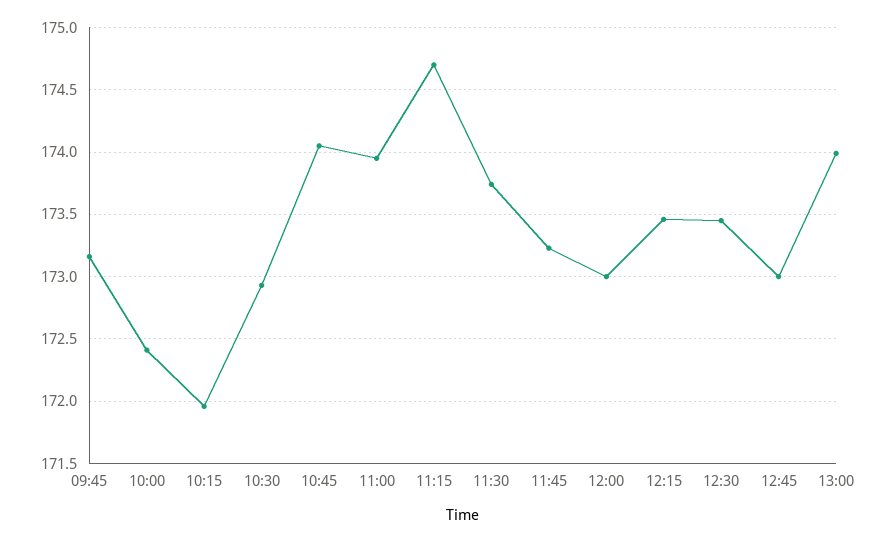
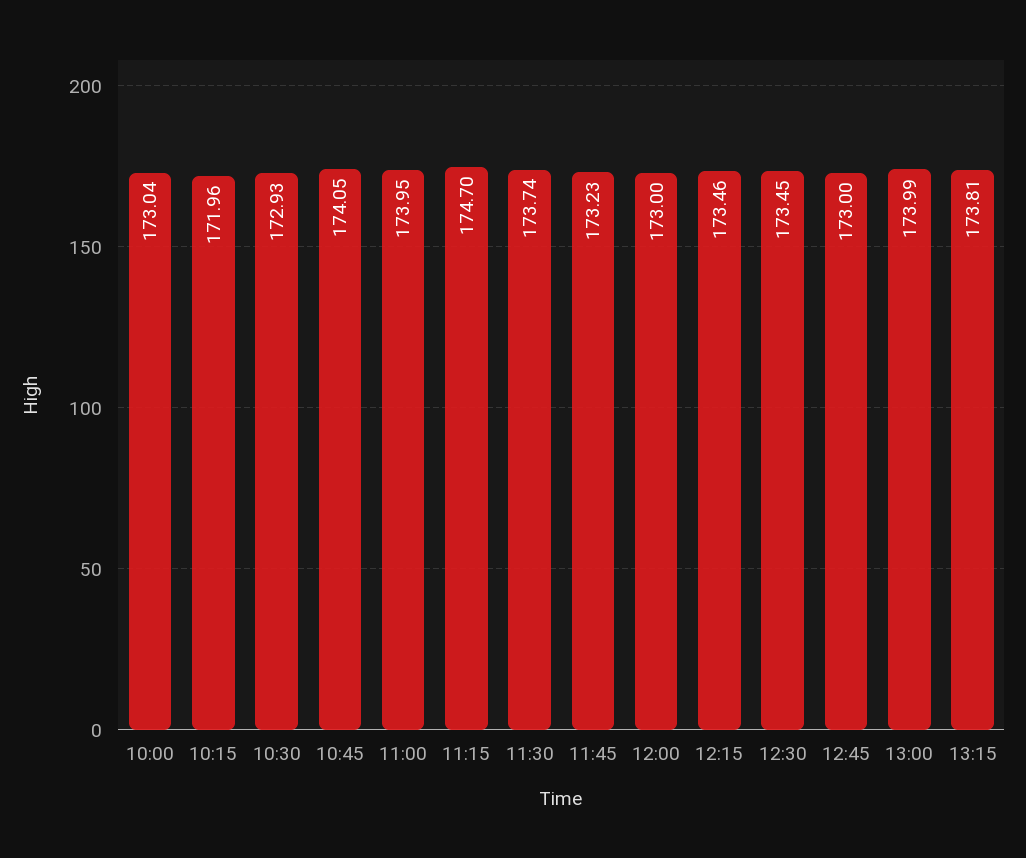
09:45: 173.15 -> none
10:00: 172.4 -> 173.04
13:15: none -> 173.81

